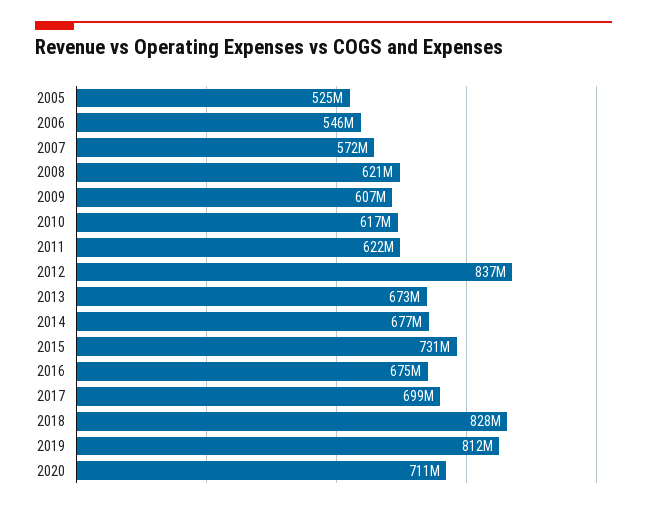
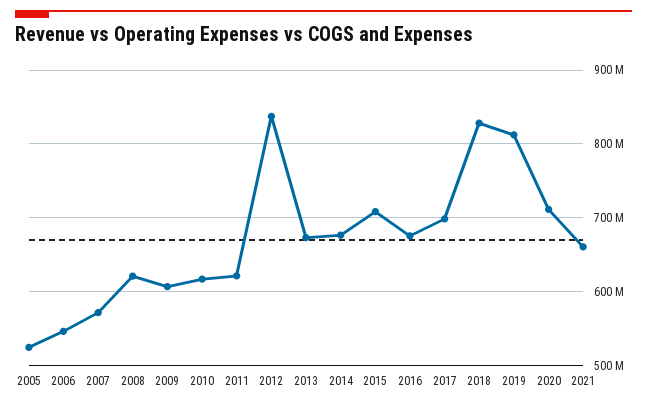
2015: 731000000 -> 710000000
2021: none -> 660000000

